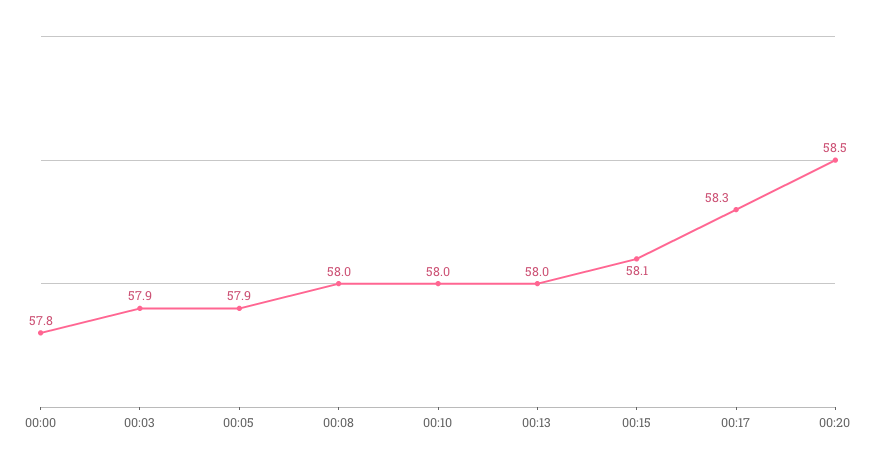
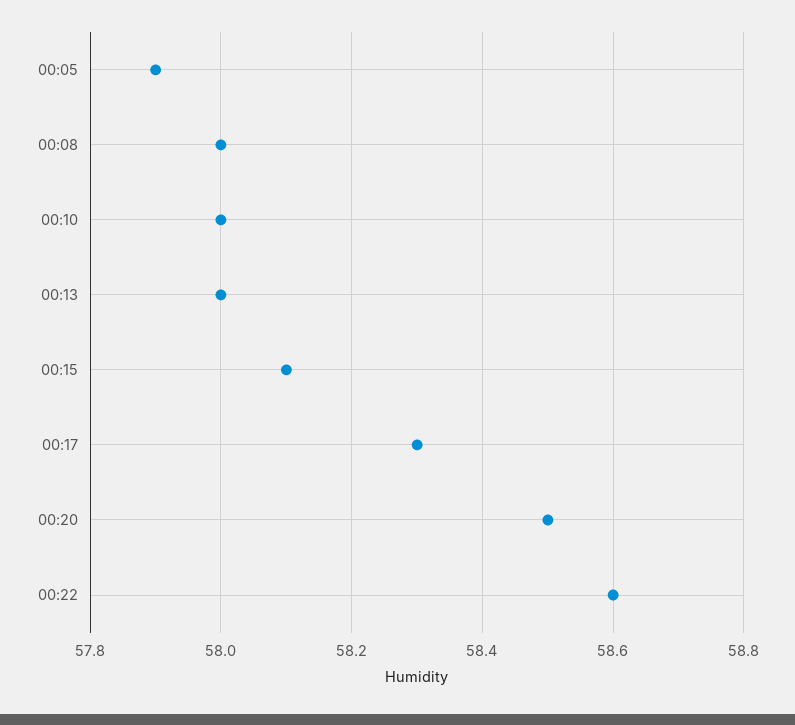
00:00: 57.8 -> none
00:03: 57.9 -> none
00:22: none -> 58.6

